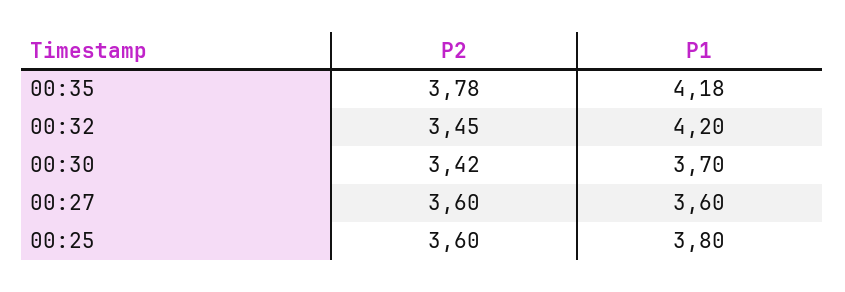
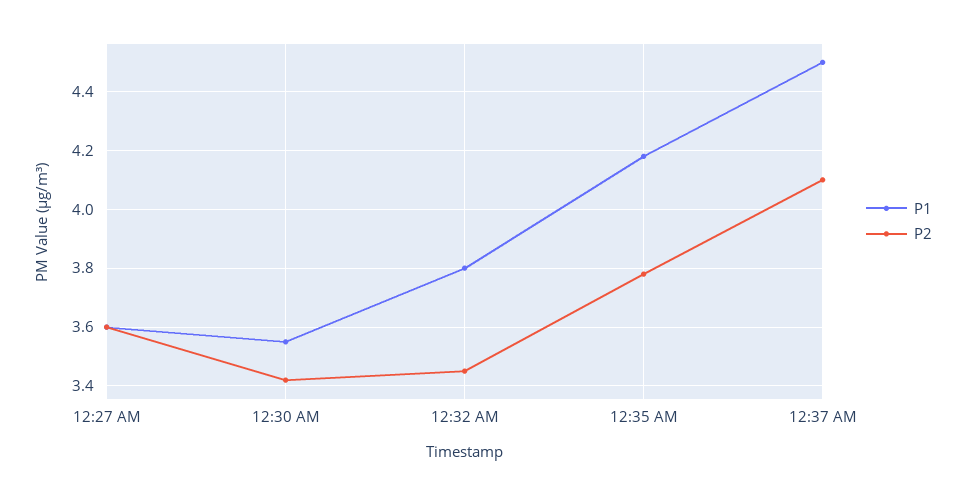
P1, 00:32: 4.2 -> 3.8
P1, 00:30: 3.7 -> 3.55
P2, 00:25: 3.6 -> none
P1, 00:25: 3.8 -> none
P1, 12:37 AM: none -> 4.5
P2, 12:37 AM: none -> 4.1

